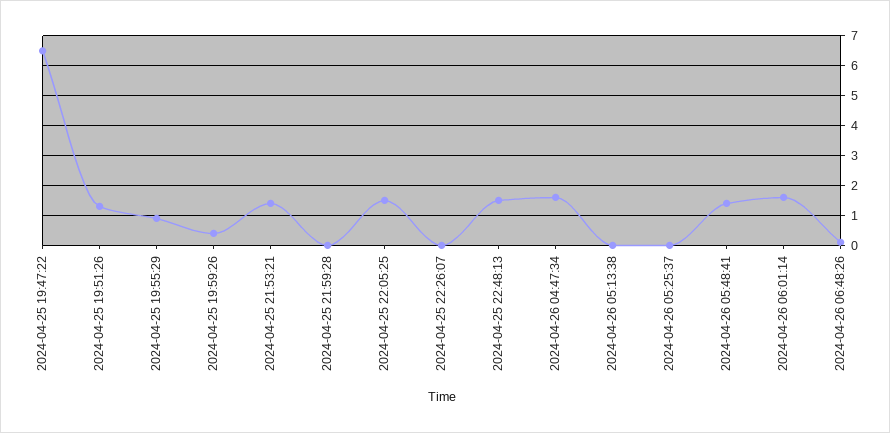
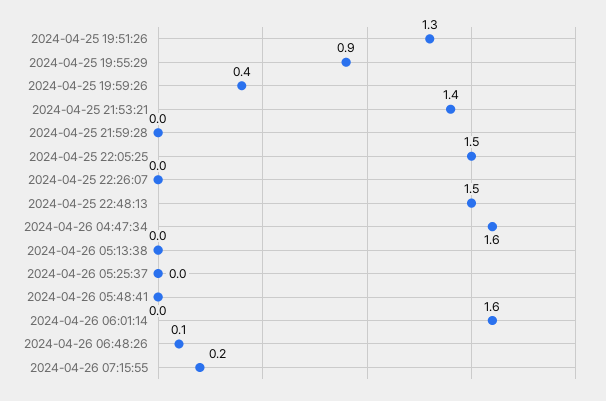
2024-04-25 19:47:22: 6.5 -> none
2024-04-26 05:48:41: 1.5 -> 0
2024-04-26 07:15:55: none -> 0.2

